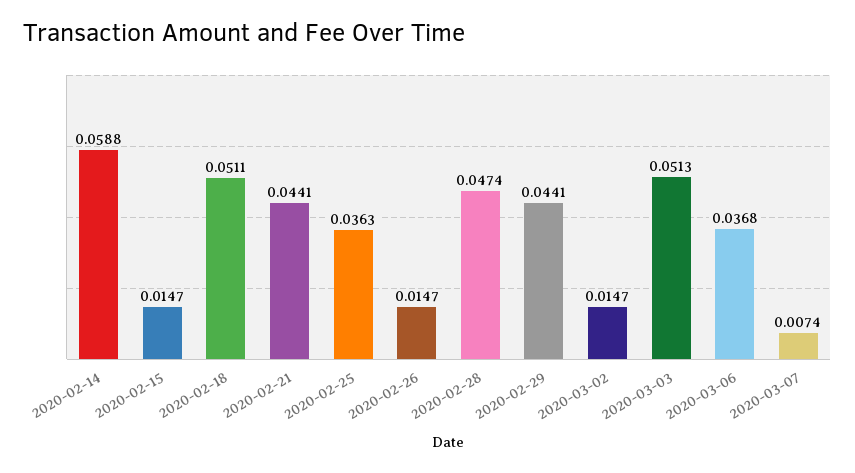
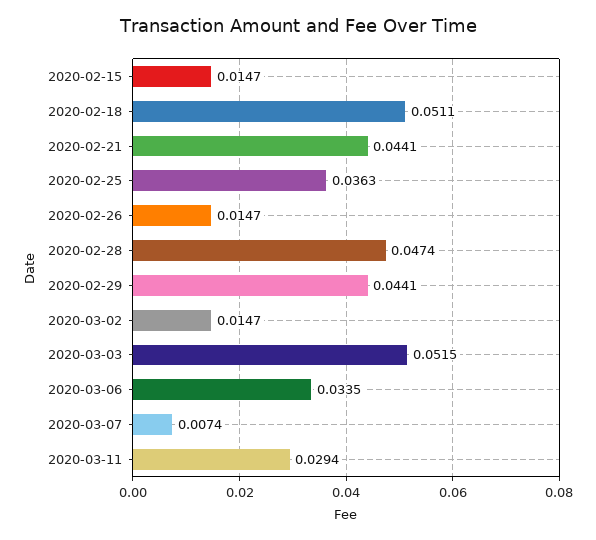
2020-02-14: 0.0588 -> none
2020-03-03: 0.0513 -> 0.0515
2020-03-06: 0.0368 -> 0.0335
2020-03-11: none -> 0.0294

